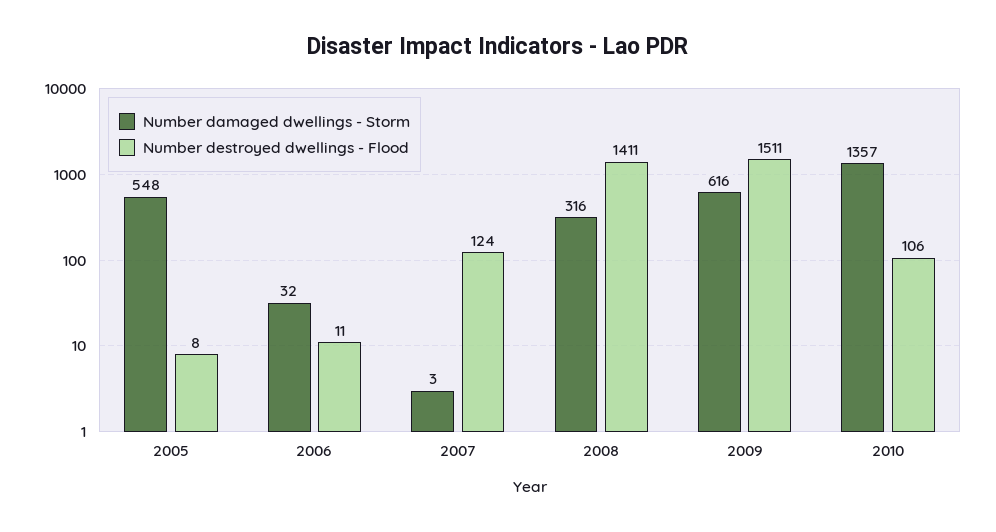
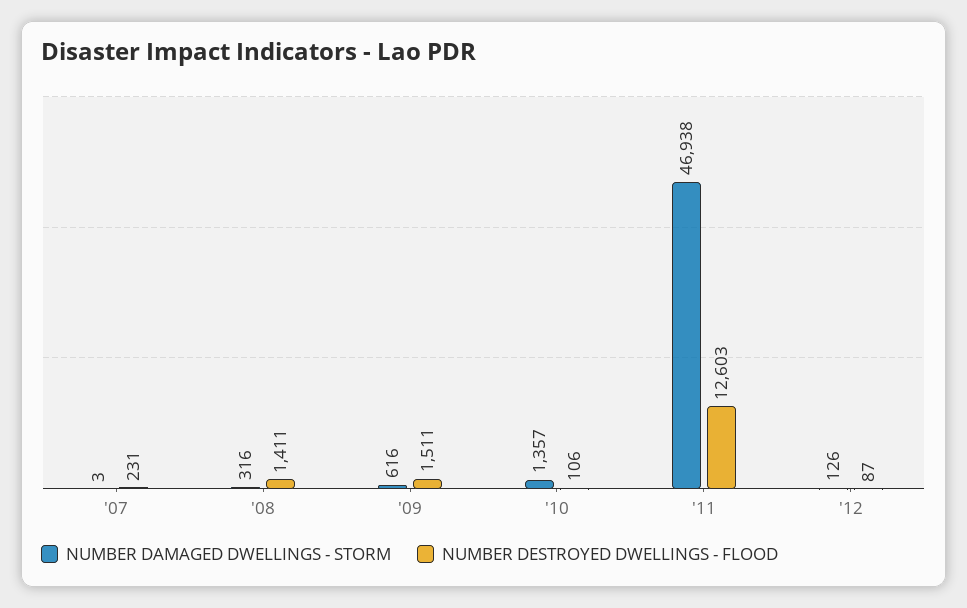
Number damaged dwellings - Storm, 2005: 548 -> none
Number destroyed dwellings - Flood, 2005: 8 -> none
Number damaged dwellings - Storm, 2006: 32 -> none
Number destroyed dwellings - Flood, 2006: 11 -> none
Number destroyed dwellings - Flood, 2007: 124 -> 231
Number damaged dwellings - Storm, '11: none -> 46938
Number destroyed dwellings - Flood, '11: none -> 12603
Number damaged dwellings - Storm, '12: none -> 126
Number destroyed dwellings - Flood, '12: none -> 87

